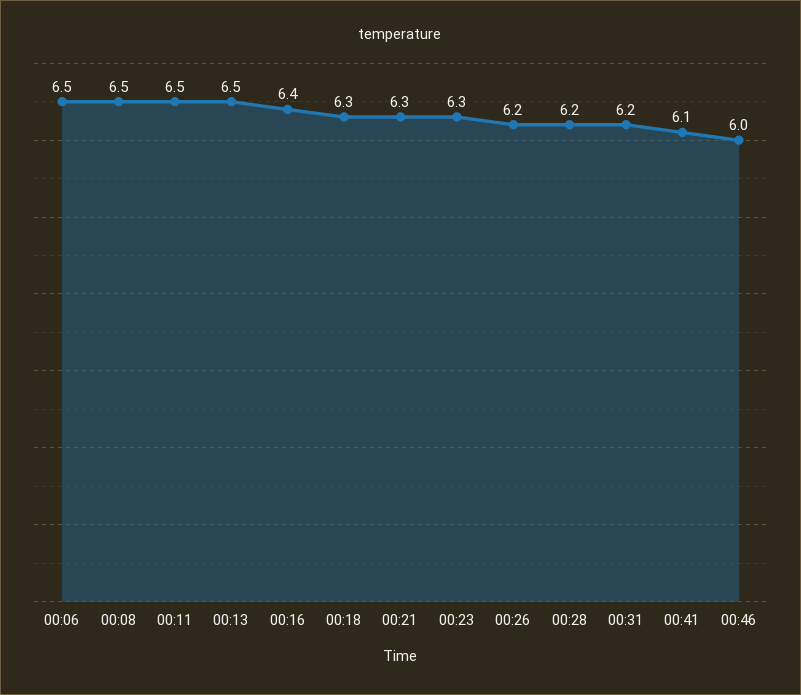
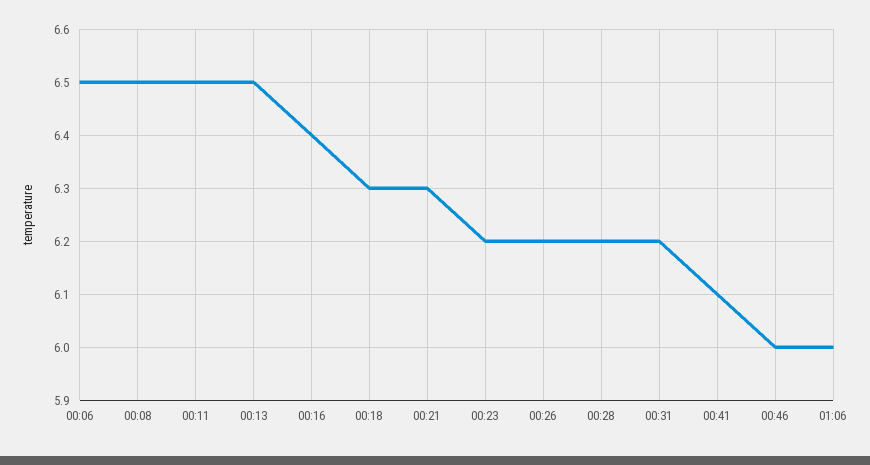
00:23: 6.3 -> 6.2
01:06: none -> 6

